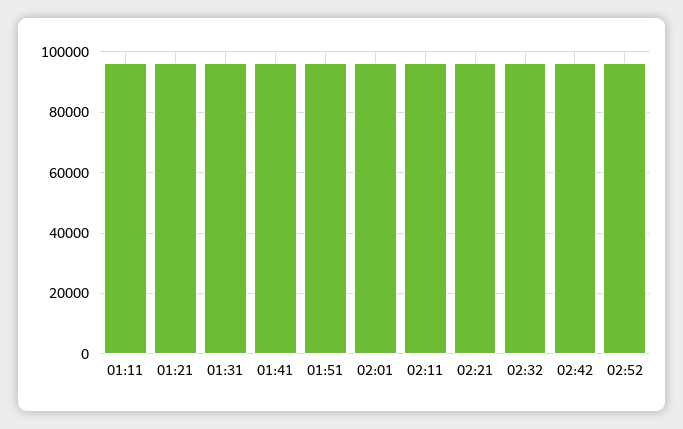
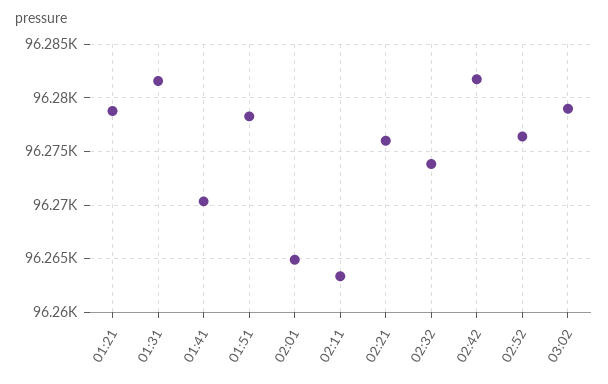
01:11: 96000 -> none
03:02: none -> 96279

